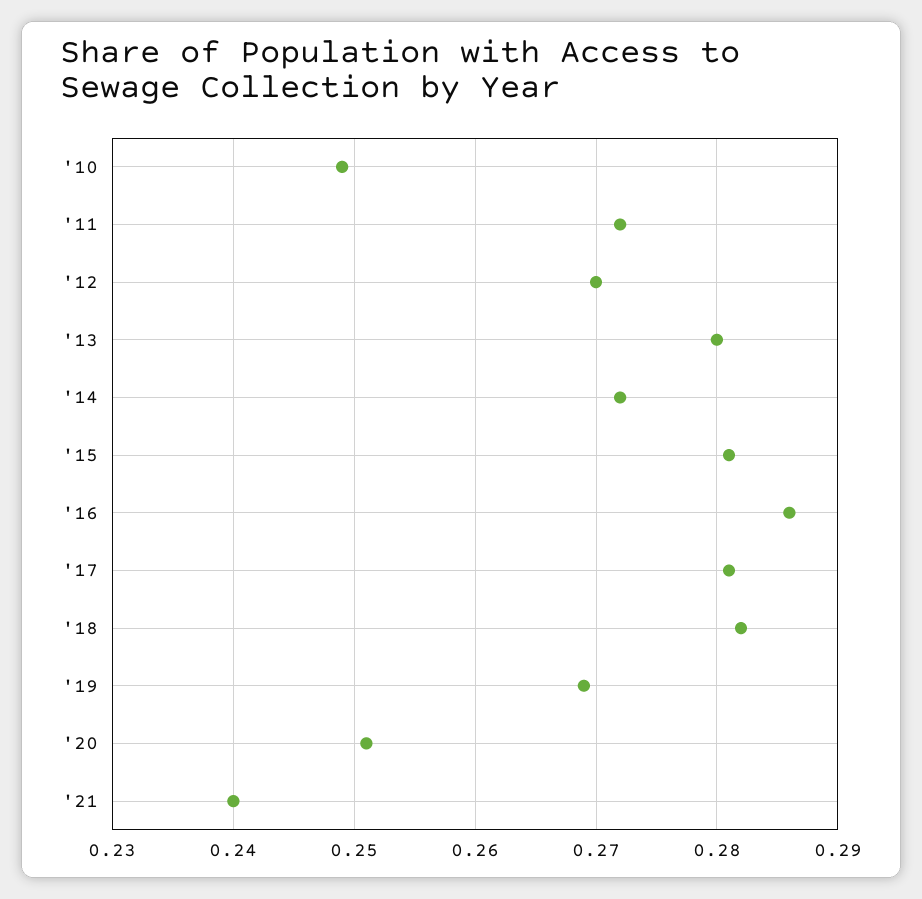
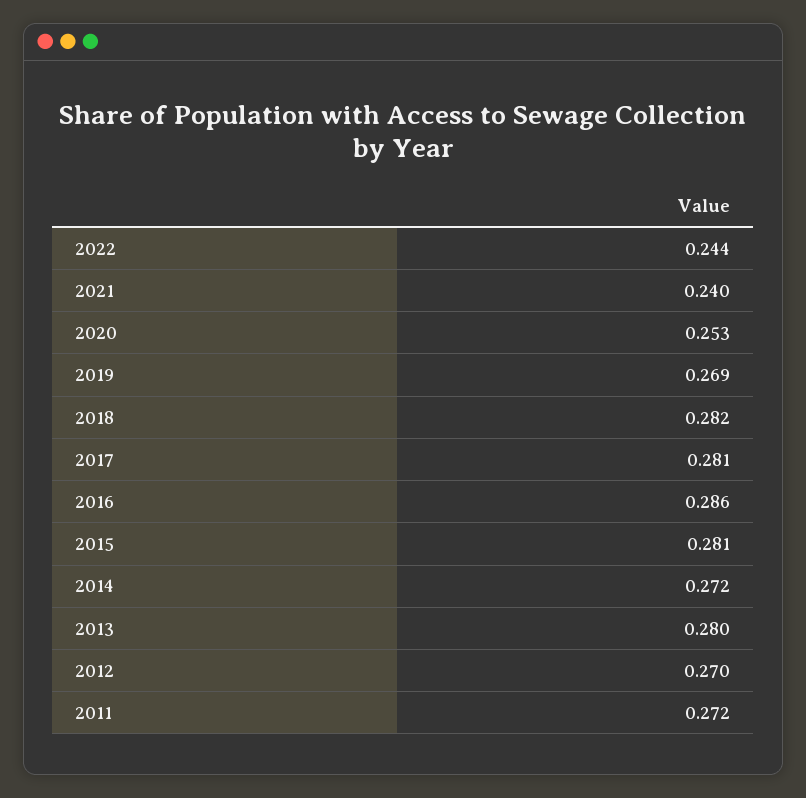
'10: 0.249 -> none
'20: 0.251 -> 0.253
2022: none -> 0.244

